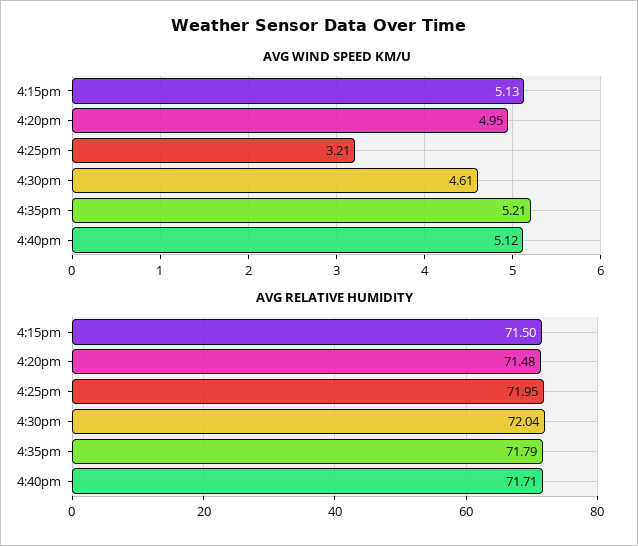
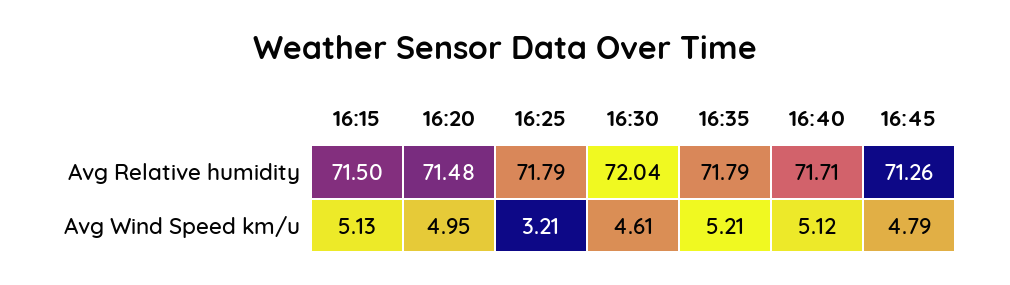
AVG RELATIVE HUMIDITY, 4:25pm: 71.95 -> 71.79
AVG RELATIVE HUMIDITY, 16:45: none -> 71.26
AVG WIND SPEED KM/U, 16:45: none -> 4.79

